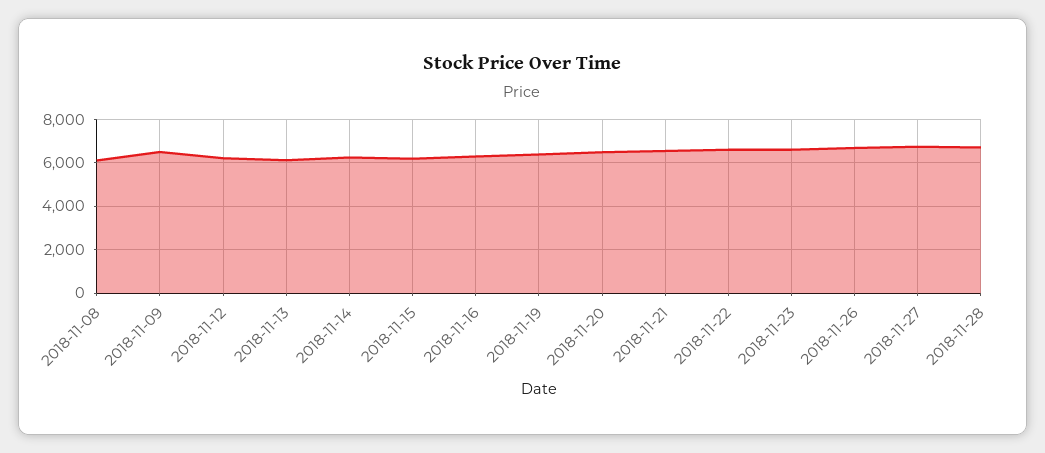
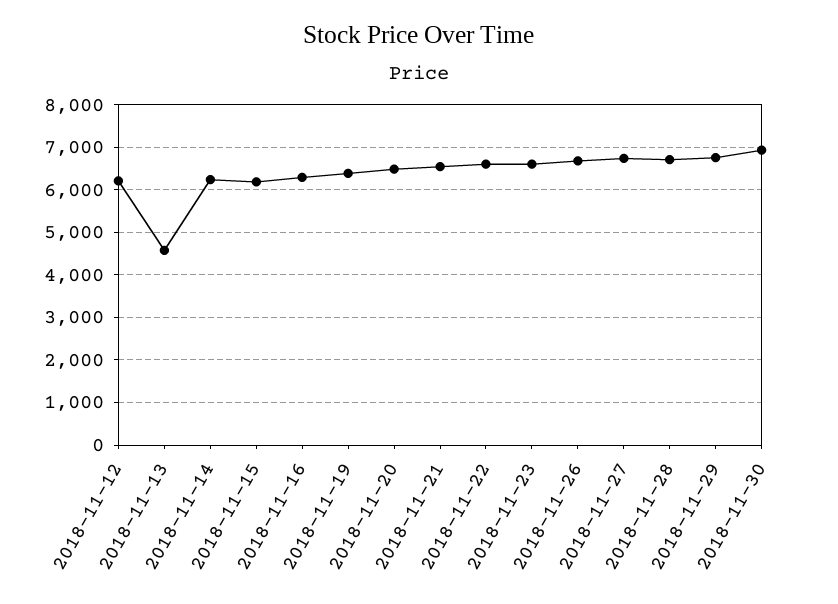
2018-11-08: 6000 -> none
2018-11-09: 6500 -> none
2018-11-13: 6000 -> 4600
2018-11-29: none -> 6800
2018-11-30: none -> 7000

